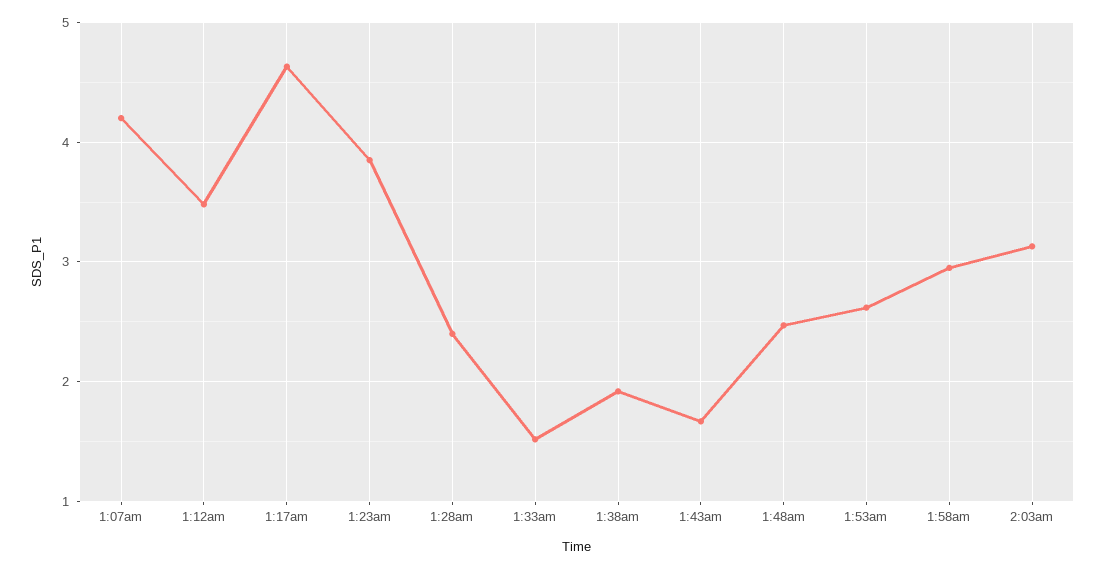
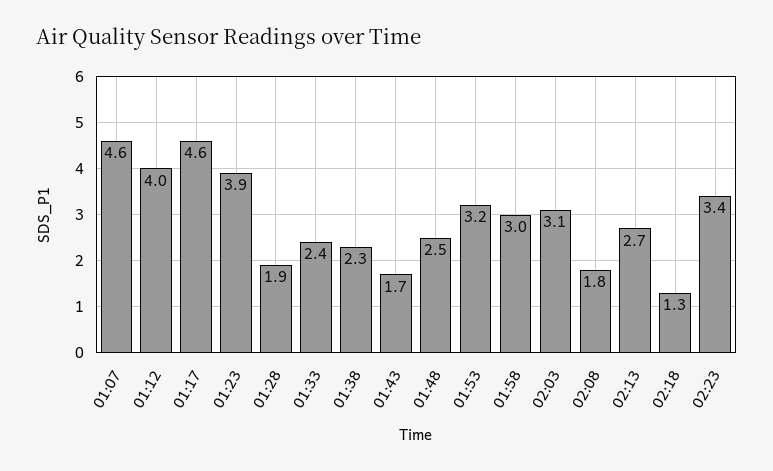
1:07am: 4.2 -> 4.6
1:12am: 3.5 -> 4
1:28am: 2.4 -> 1.9
1:33am: 1.5 -> 2.4
1:38am: 1.9 -> 2.3
1:53am: 2.6 -> 3.2
02:08: none -> 1.8
02:13: none -> 2.7
02:18: none -> 1.3
02:23: none -> 3.4

